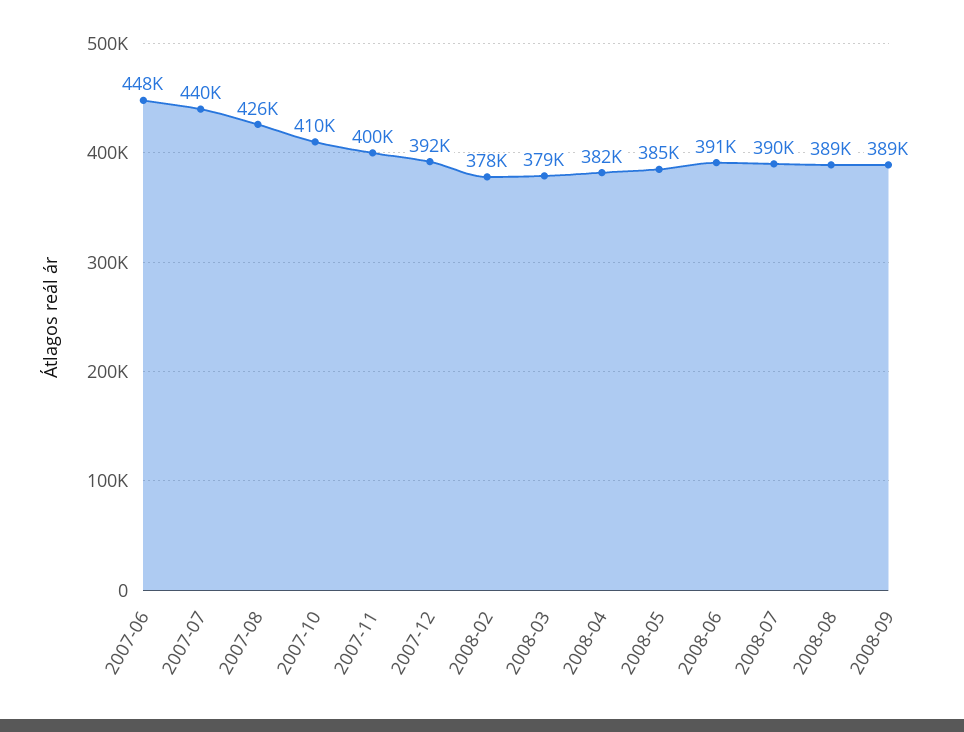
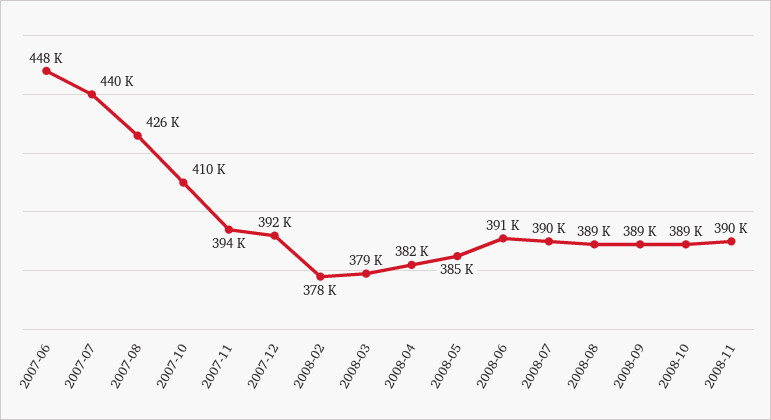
2007-11: 400000 -> 394000
2008-10: none -> 389000
2008-11: none -> 390000

